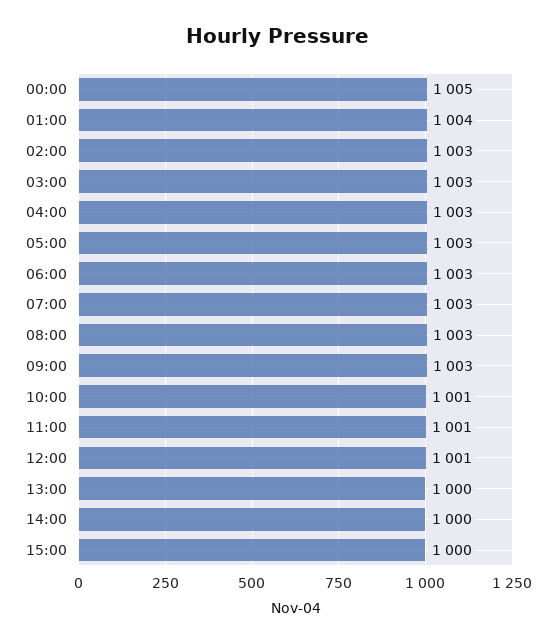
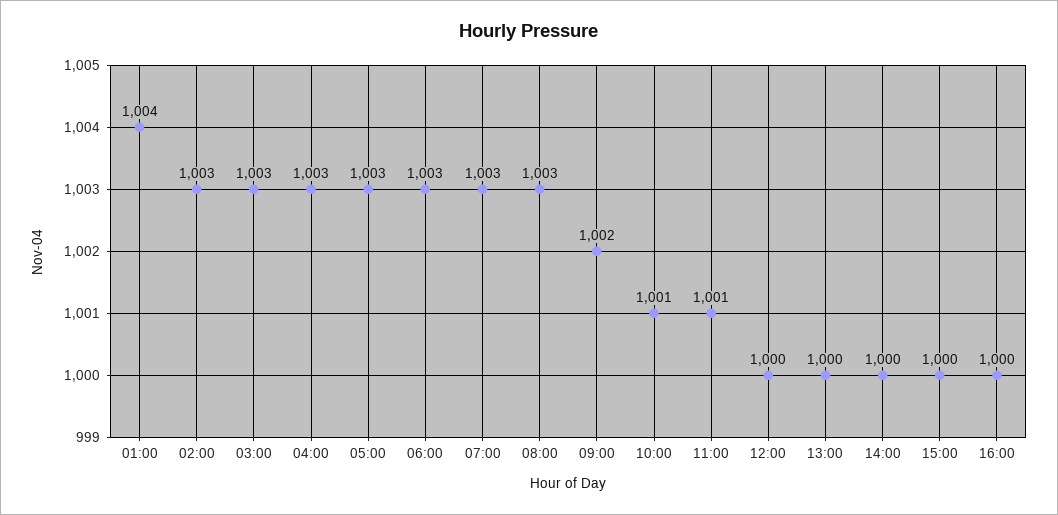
00:00: 1005 -> none
09:00: 1003 -> 1002
12:00: 1001 -> 1000
16:00: none -> 1000

